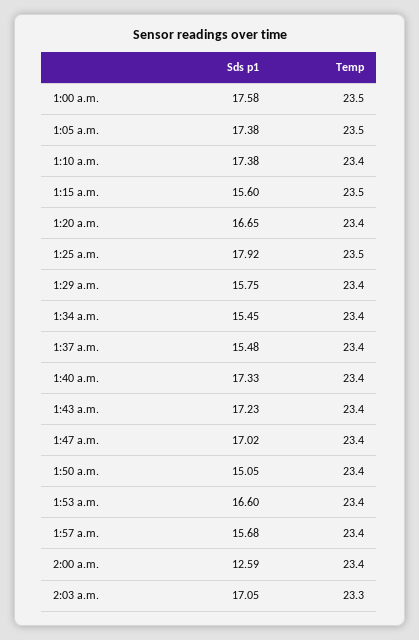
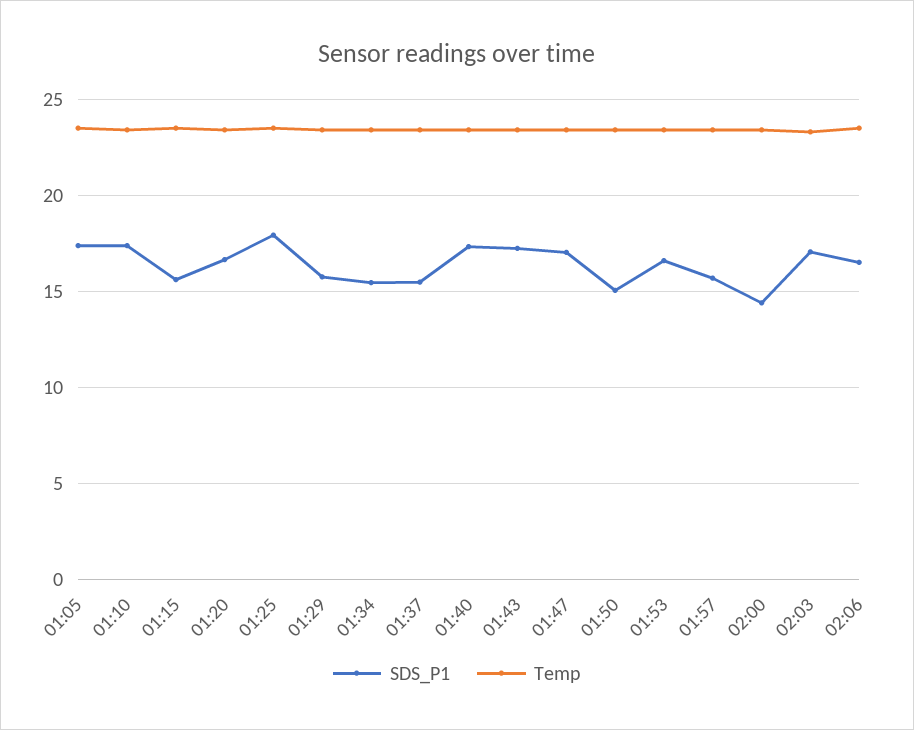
Sds p1, 1:00 a.m.: 17.58 -> none
Temp, 1:00 a.m.: 23.5 -> none
Sds p1, 2:00 a.m.: 12.59 -> 14.5
Sds p1, 02:06: none -> 16.5
Temp, 02:06: none -> 23.5

